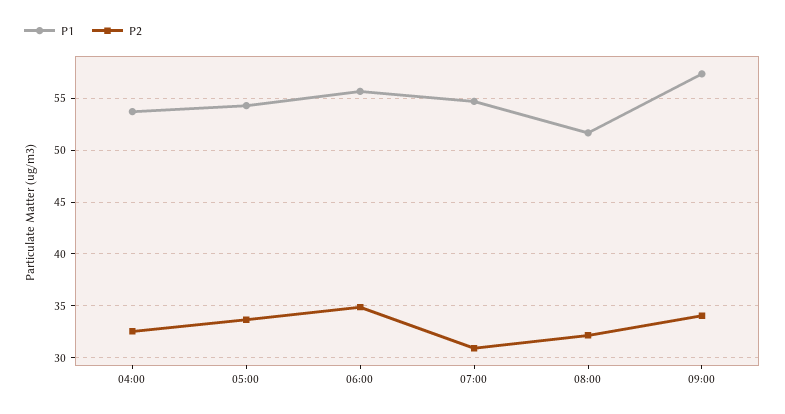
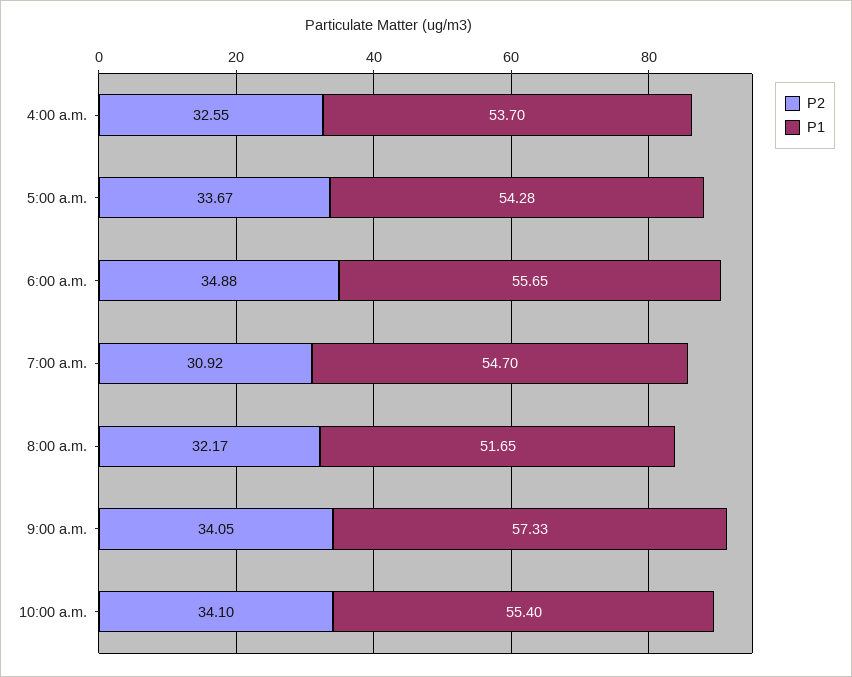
P2, 10:00 a.m.: none -> 34.1
P1, 10:00 a.m.: none -> 55.4

